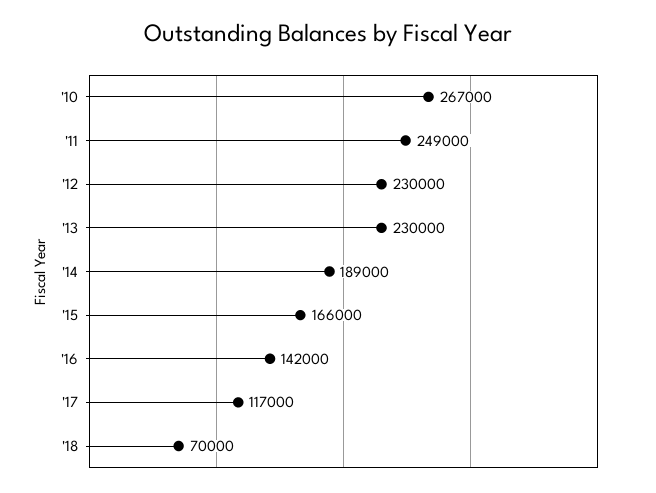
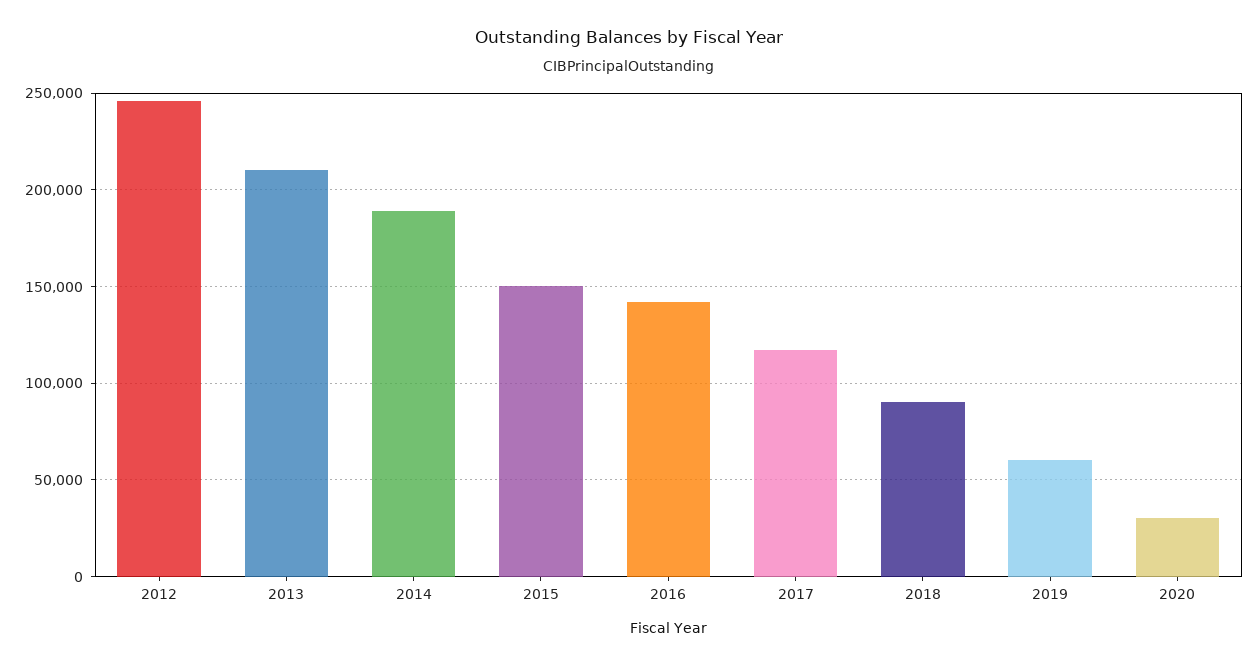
'10: 267000 -> none
'11: 249000 -> none
'12: 230000 -> 245000
'13: 230000 -> 210000
'15: 166000 -> 150000
'18: 70000 -> 90000
2019: none -> 60000
2020: none -> 30000

